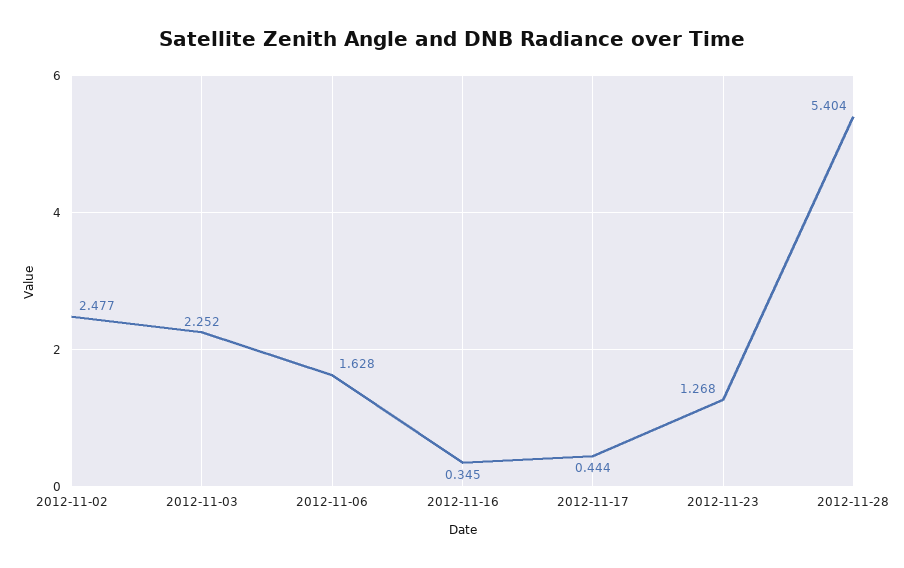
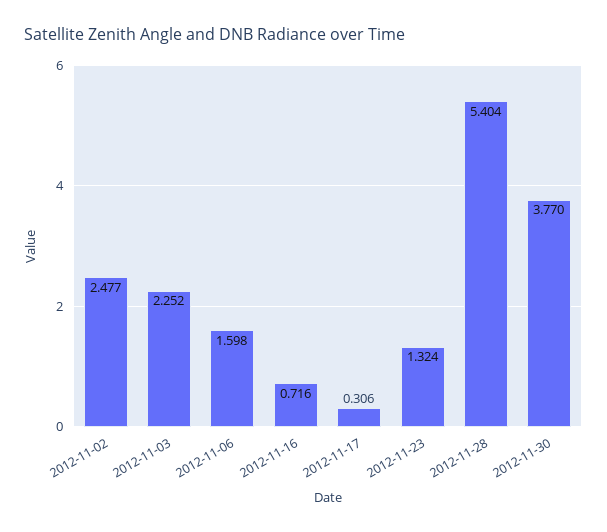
2012-11-06: 1.628 -> 1.598
2012-11-16: 0.345 -> 0.716
2012-11-17: 0.444 -> 0.306
2012-11-23: 1.268 -> 1.324
2012-11-30: none -> 3.77

